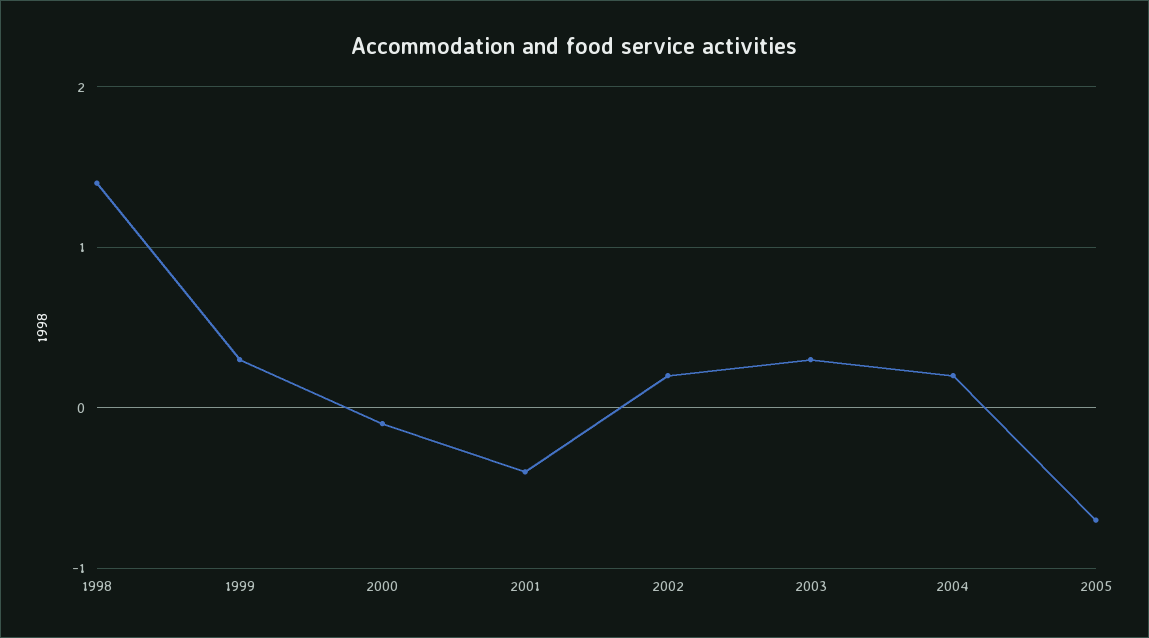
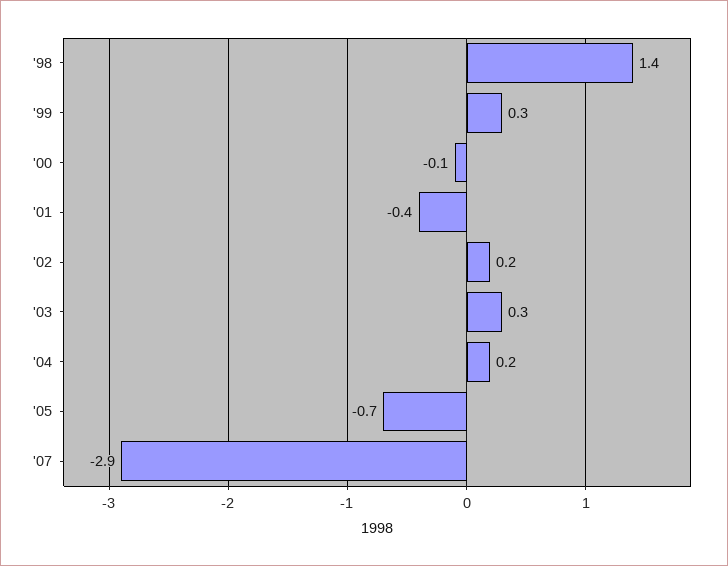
'07: none -> -2.9

